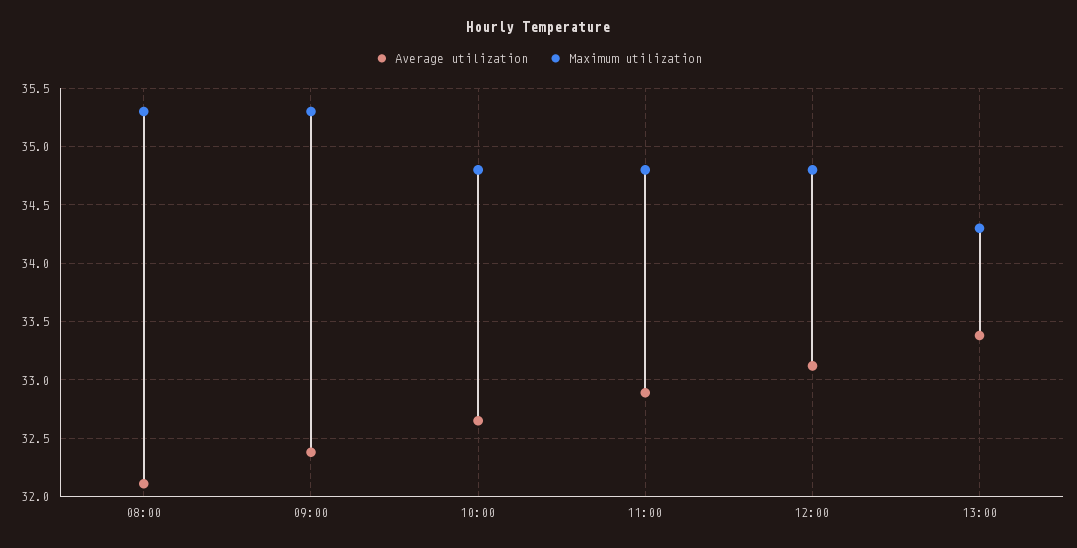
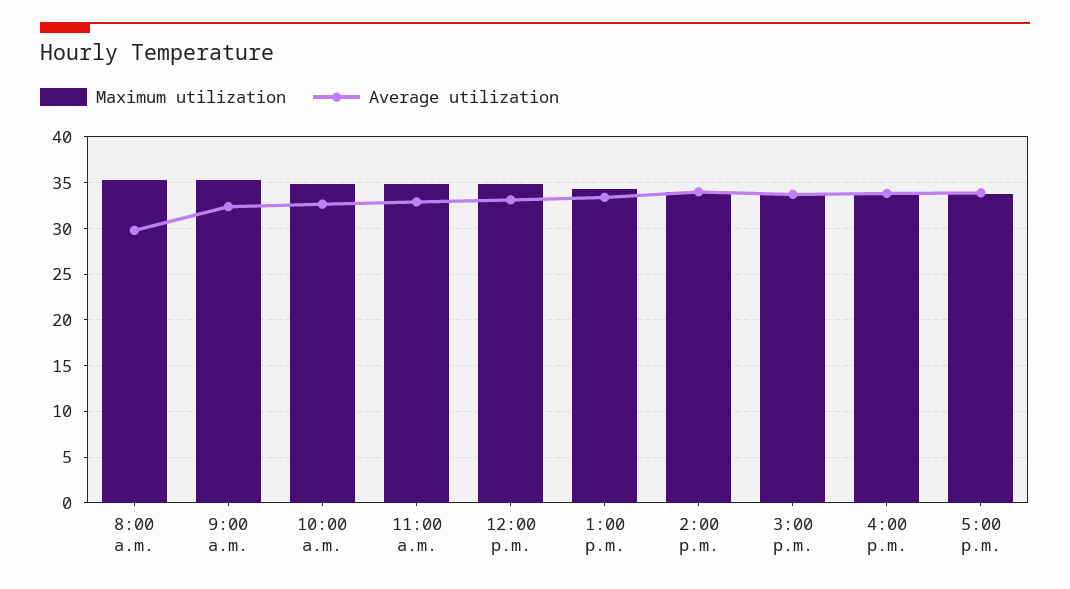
Average utilization, 08:00: 32.1 -> 30
Maximum utilization, 2:00 p.m.: none -> 34
Average utilization, 2:00 p.m.: none -> 34
Maximum utilization, 3:00 p.m.: none -> 34
Average utilization, 3:00 p.m.: none -> 34
Maximum utilization, 4:00 p.m.: none -> 34
Average utilization, 4:00 p.m.: none -> 34
Maximum utilization, 5:00 p.m.: none -> 34
Average utilization, 5:00 p.m.: none -> 34

